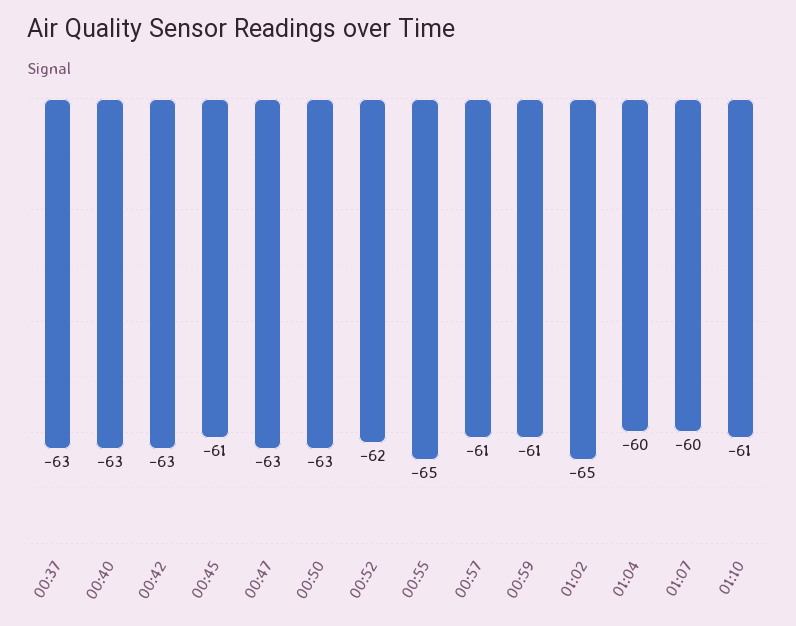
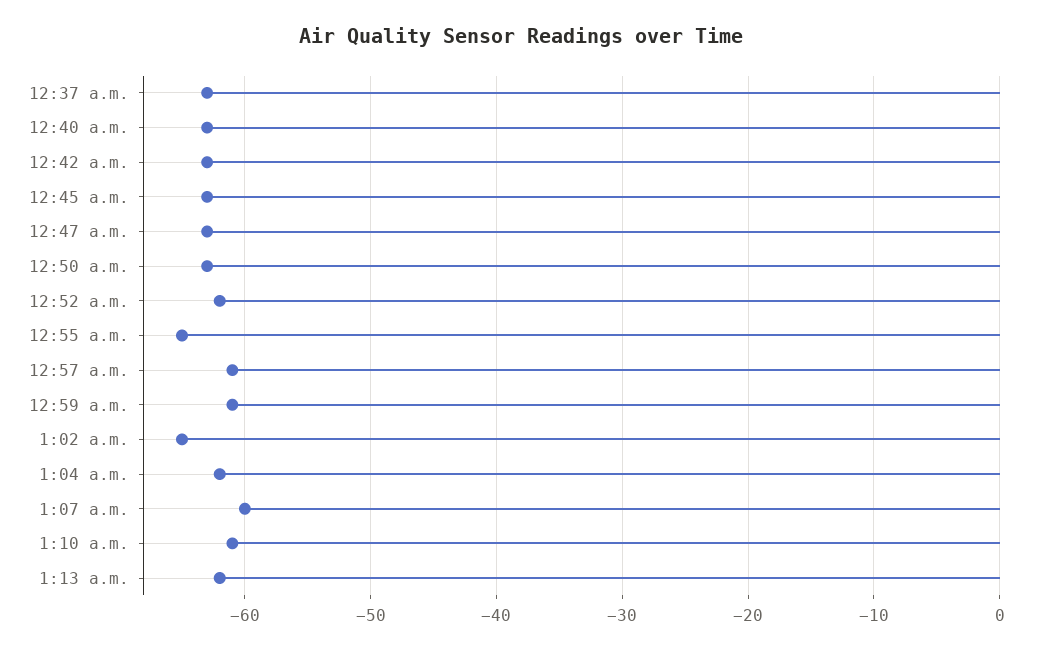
00:45: -61 -> -63
01:04: -60 -> -62
1:13 a.m.: none -> -62

